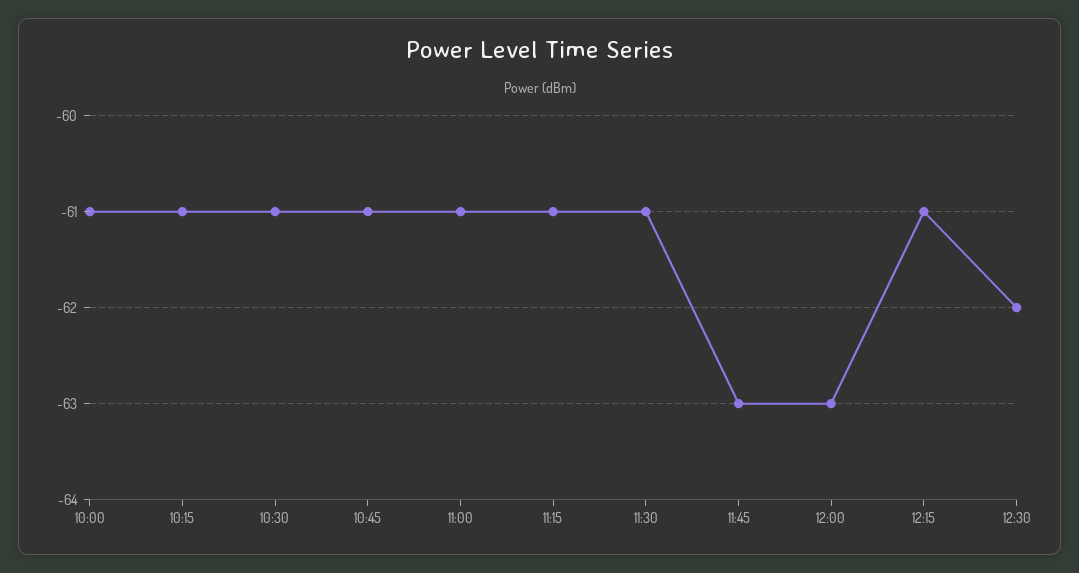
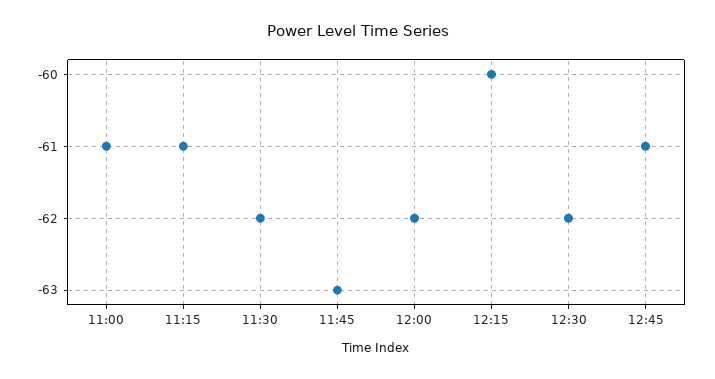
10:00: -61 -> none
10:15: -61 -> none
10:30: -61 -> none
10:45: -61 -> none
11:30: -61 -> -62
12:00: -63 -> -62
12:15: -61 -> -60
12:45: none -> -61

